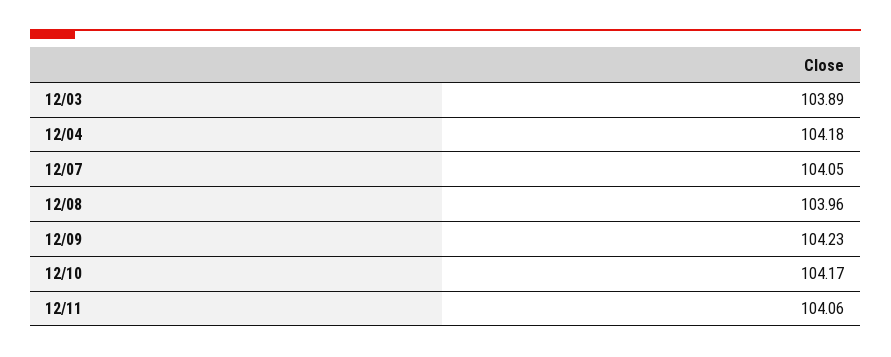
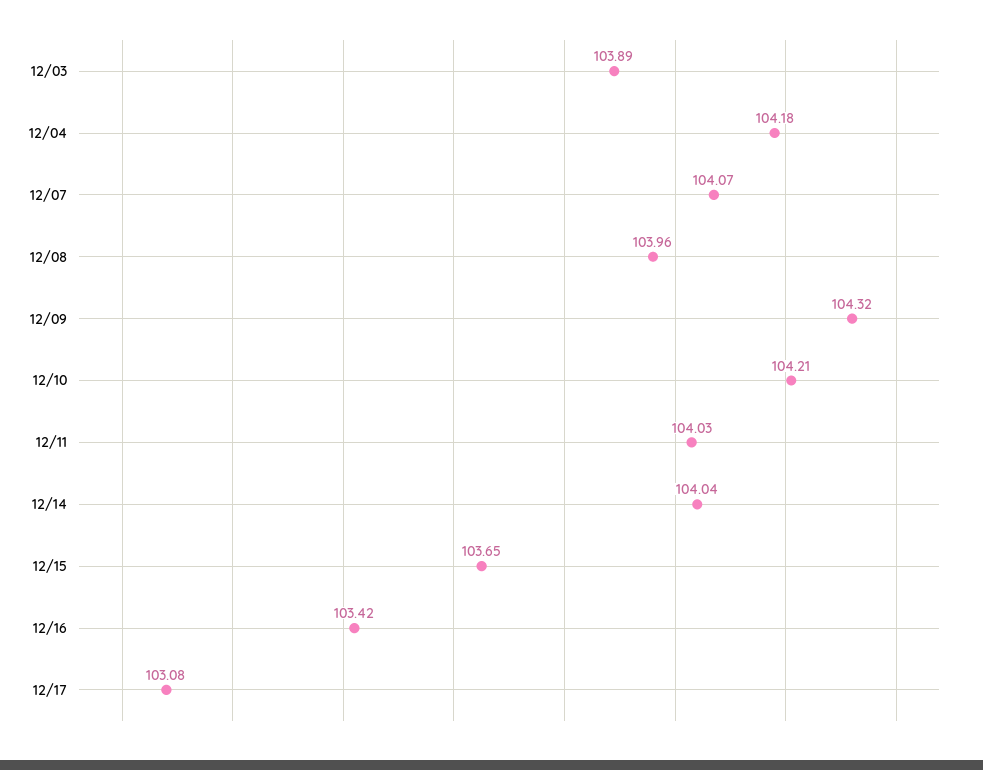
12/07: 104.05 -> 104.07
12/09: 104.23 -> 104.32
12/10: 104.17 -> 104.21
12/11: 104.06 -> 104.03
12/14: none -> 104.04
12/15: none -> 103.65
12/16: none -> 103.42
12/17: none -> 103.08

